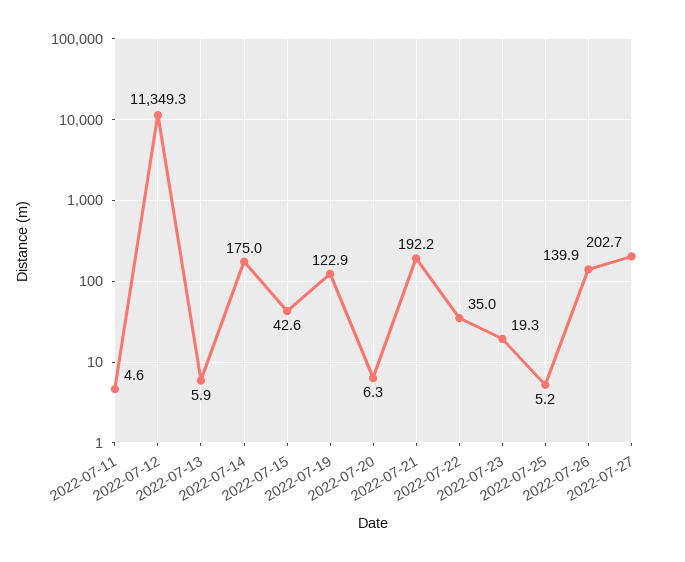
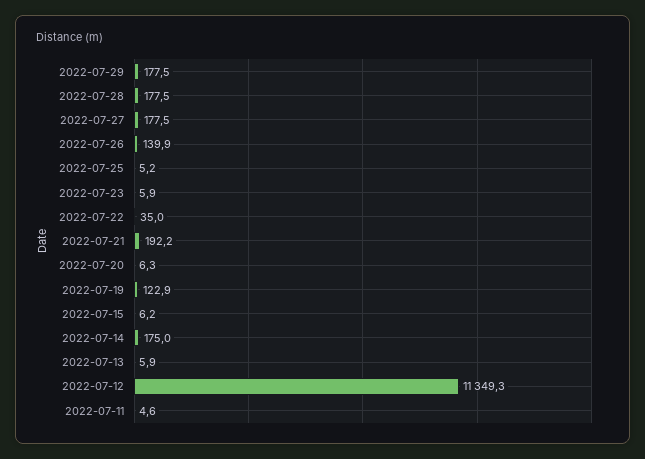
2022-07-15: 42.6 -> 6.2
2022-07-23: 19.3 -> 5.9
2022-07-27: 202.7 -> 177.5
2022-07-29: none -> 177.5
2022-07-28: none -> 177.5

